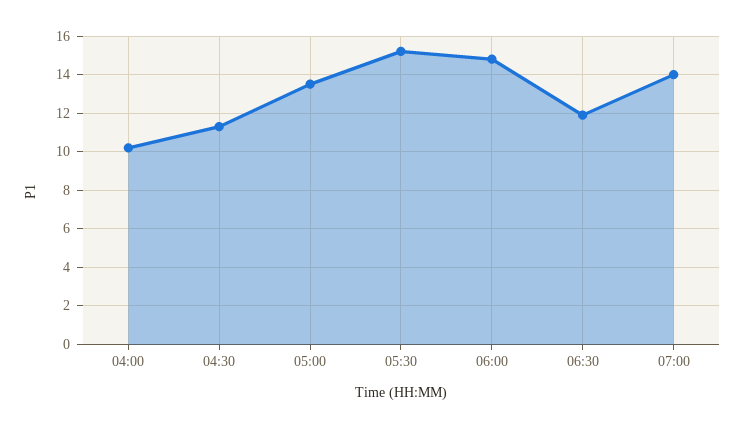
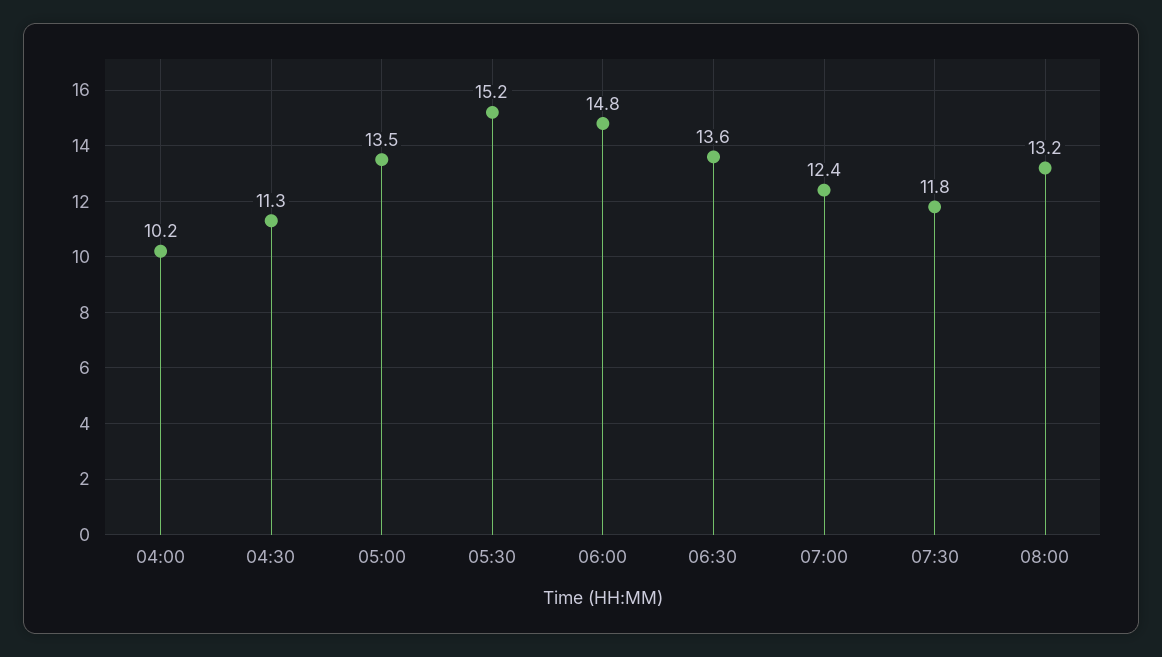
06:30: 12 -> 13.6
07:00: 14 -> 12.4
07:30: none -> 11.8
08:00: none -> 13.2

